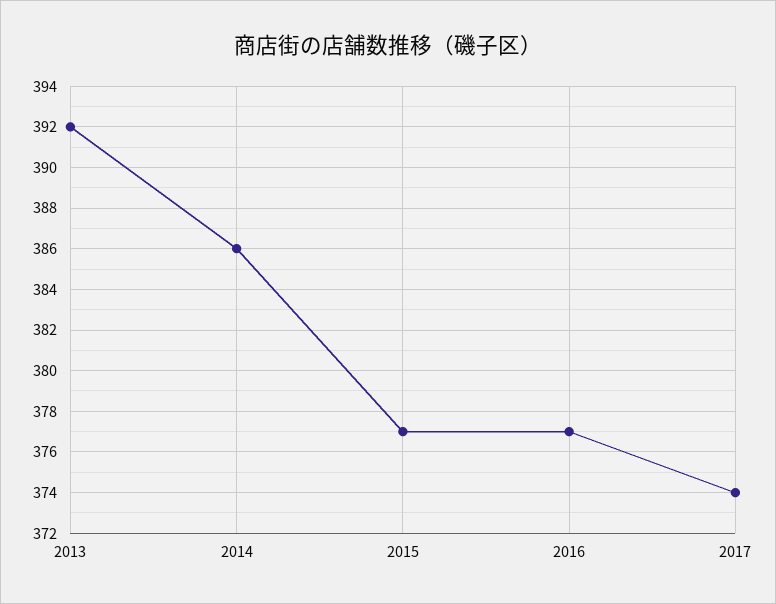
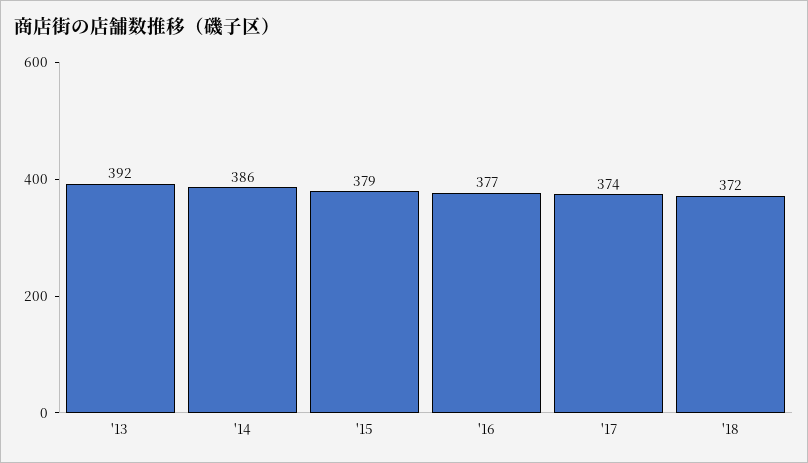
2015: 377 -> 379
'18: none -> 372

